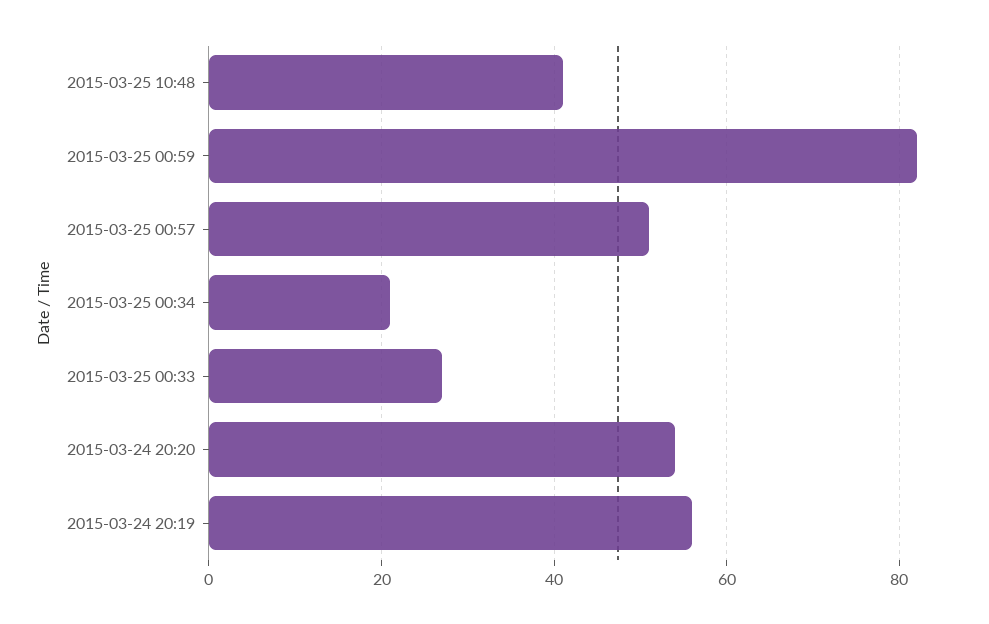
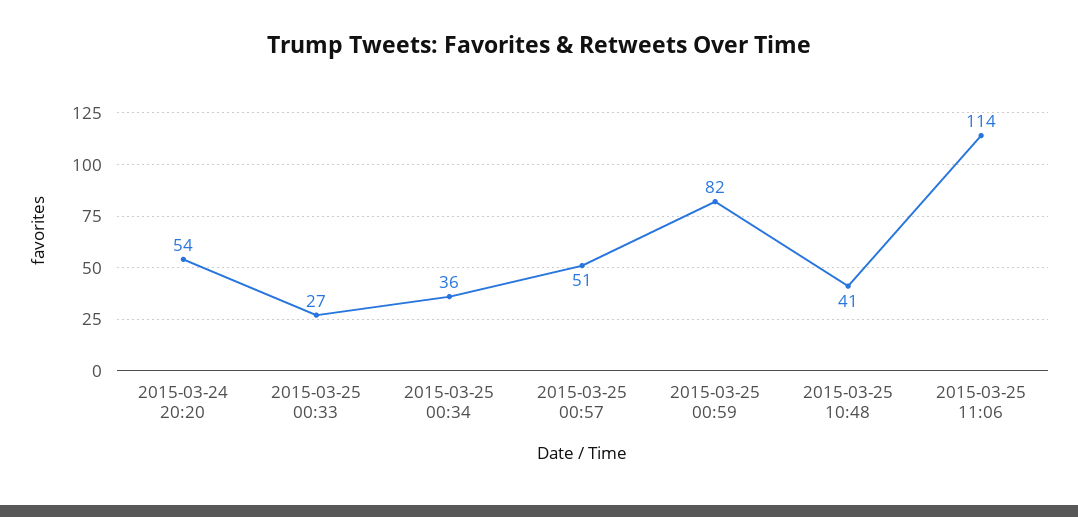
2015-03-25 00:34: 20 -> 36
2015-03-24 20:19: 55 -> none
2015-03-25 11:06: none -> 114

